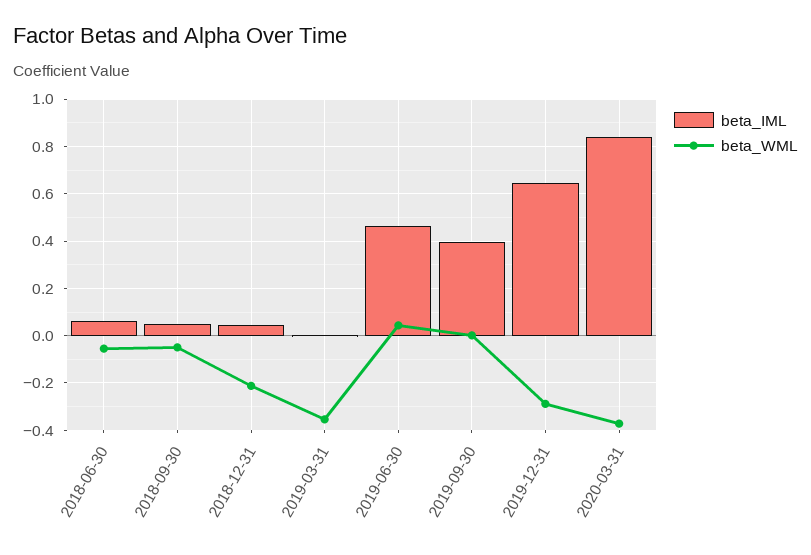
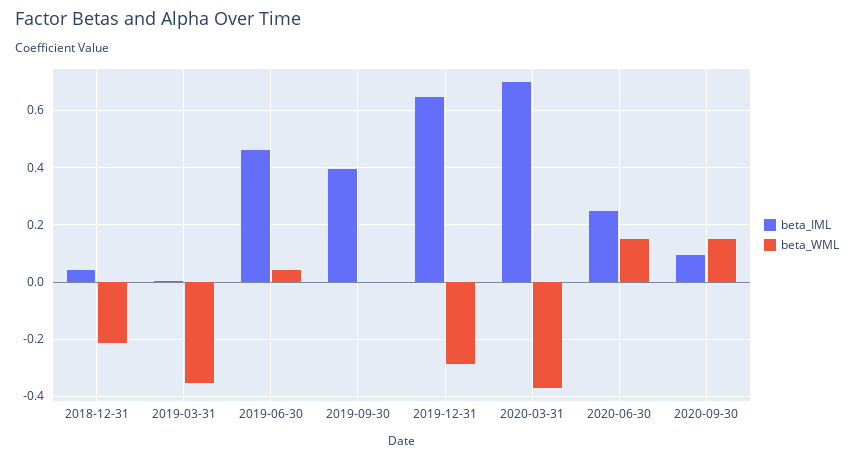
beta_IML, 2018-06-30: 0.05 -> none
beta_WML, 2018-06-30: -0.05 -> none
beta_IML, 2018-09-30: 0.05 -> none
beta_WML, 2018-09-30: -0.05 -> none
beta_IML, 2020-03-31: 0.85 -> 0.7
beta_IML, 2020-06-30: none -> 0.25
beta_WML, 2020-06-30: none -> 0.15
beta_IML, 2020-09-30: none -> 0.1
beta_WML, 2020-09-30: none -> 0.15

